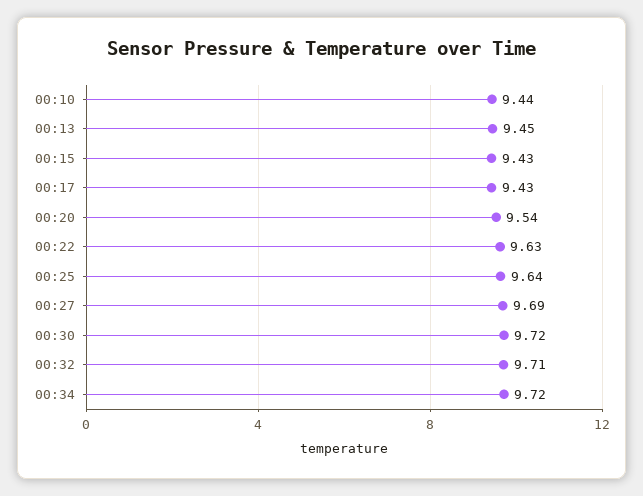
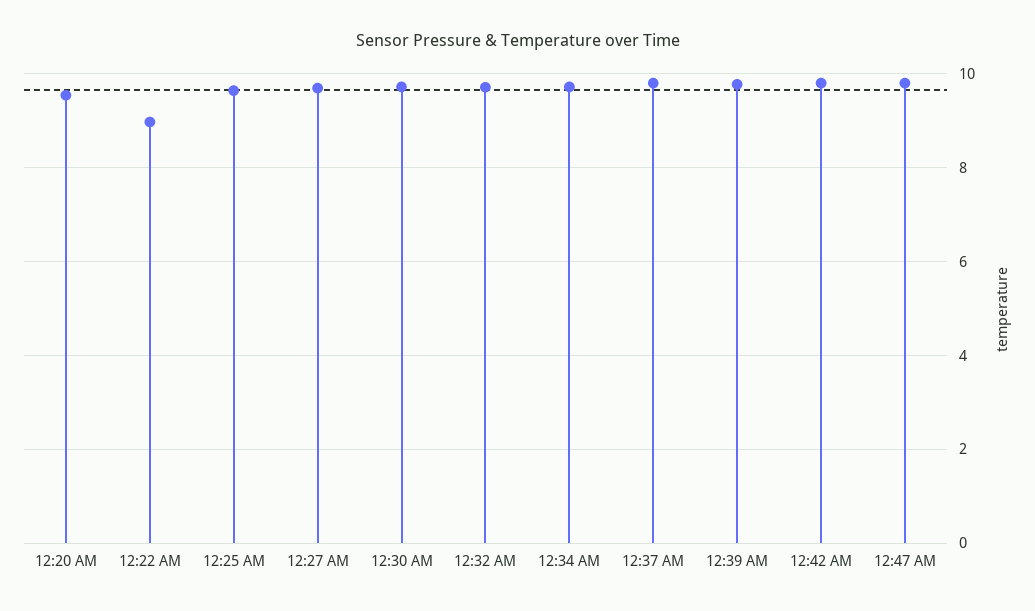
00:10: 9.44 -> none
00:13: 9.45 -> none
00:15: 9.43 -> none
00:17: 9.43 -> none
00:22: 9.63 -> 9
12:37 AM: none -> 9.8
12:39 AM: none -> 9.8
12:42 AM: none -> 9.8
12:47 AM: none -> 9.8

